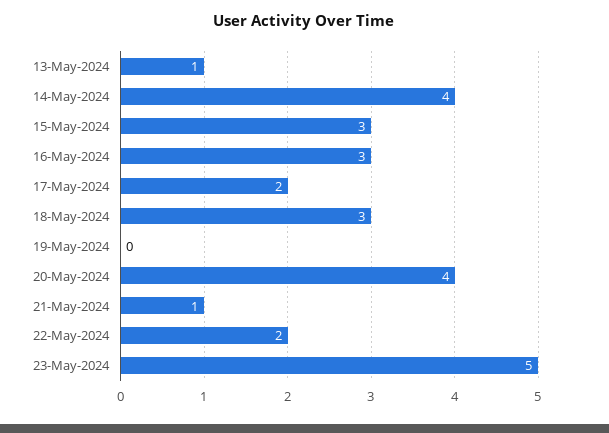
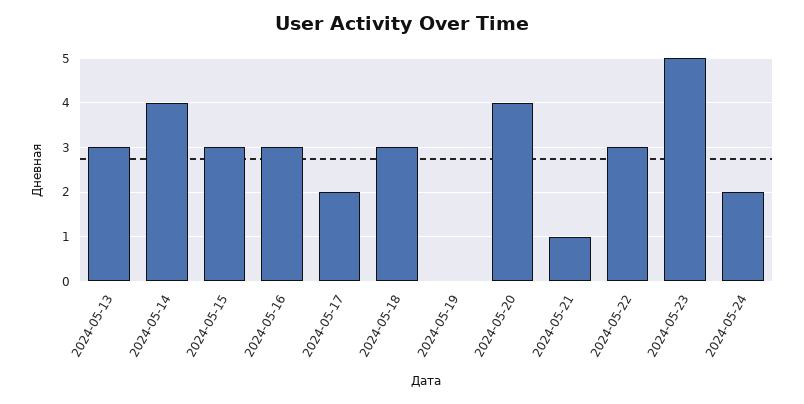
13-May-2024: 1 -> 3
22-May-2024: 2 -> 3
2024-05-24: none -> 2

